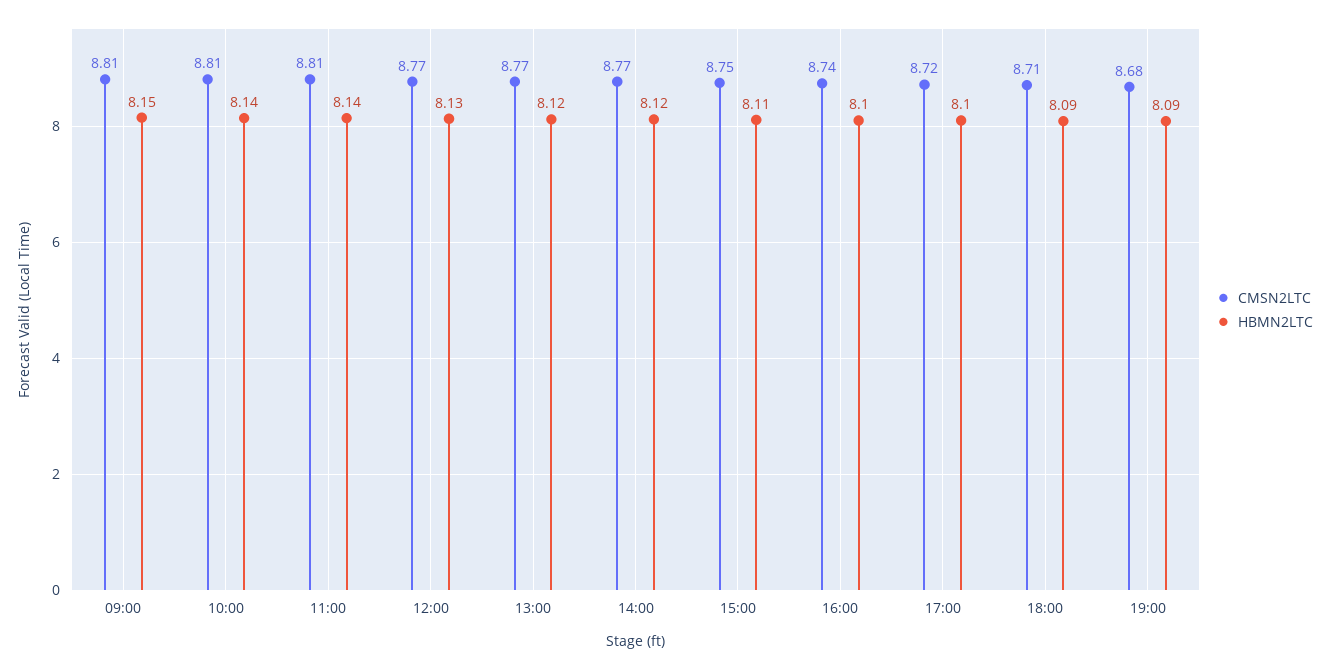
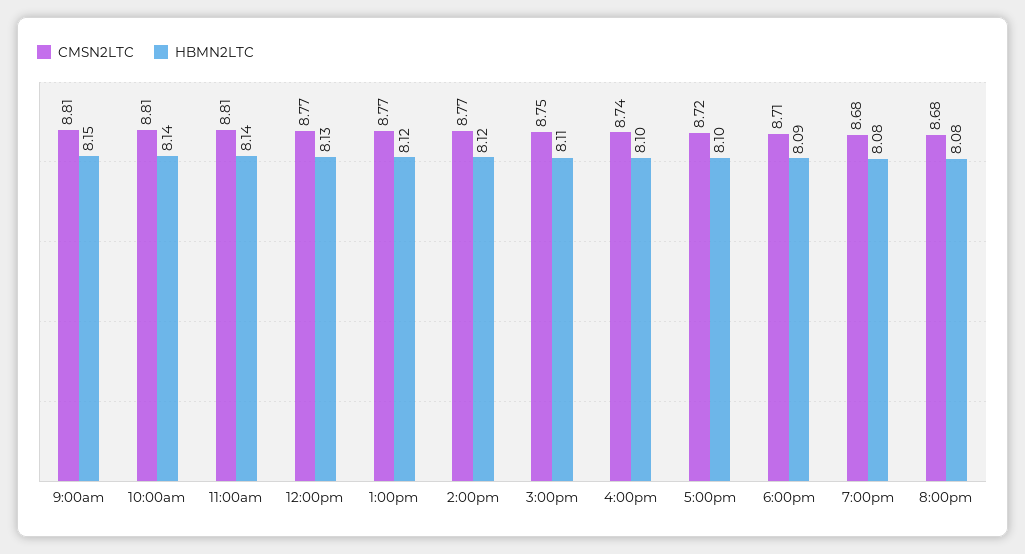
HBMN2LTC, 19:00: 8.09 -> 8.08
CMSN2LTC, 8:00pm: none -> 8.68
HBMN2LTC, 8:00pm: none -> 8.08

